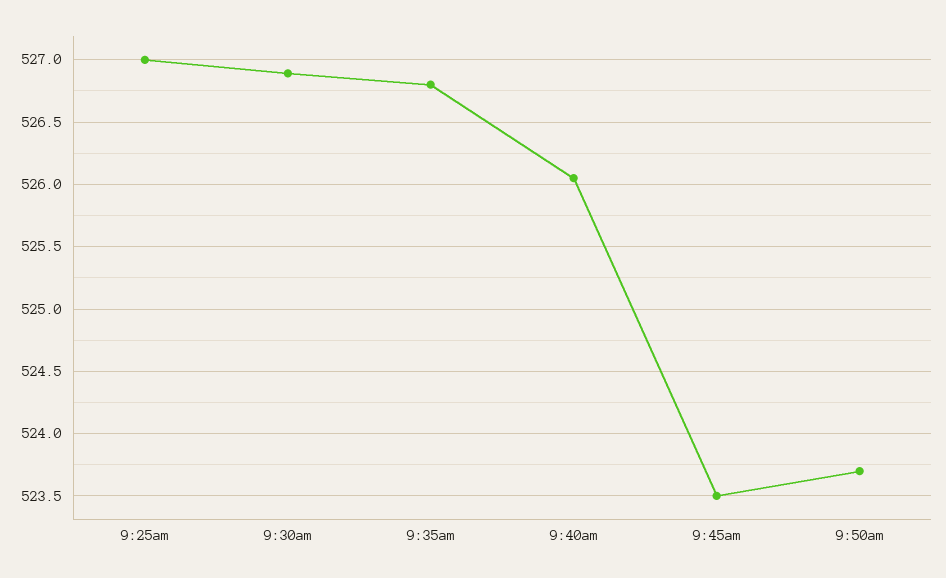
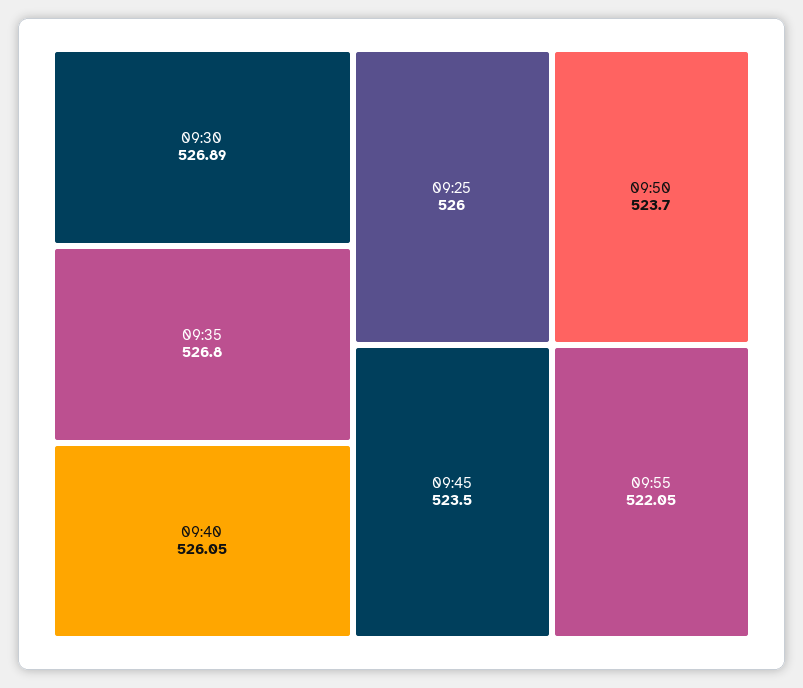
9:25am: 527 -> 526
09:55: none -> 522.05

